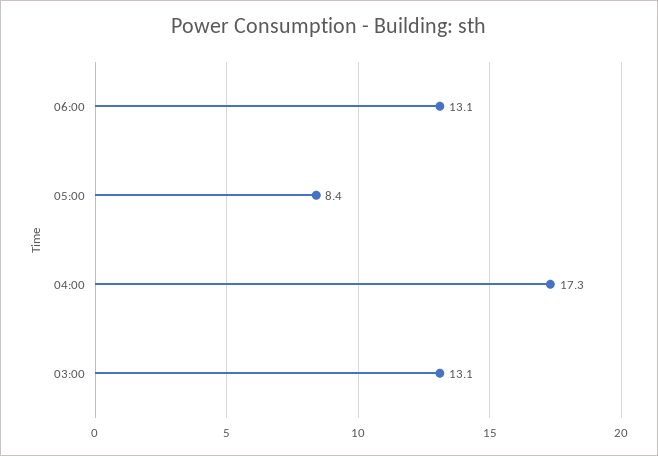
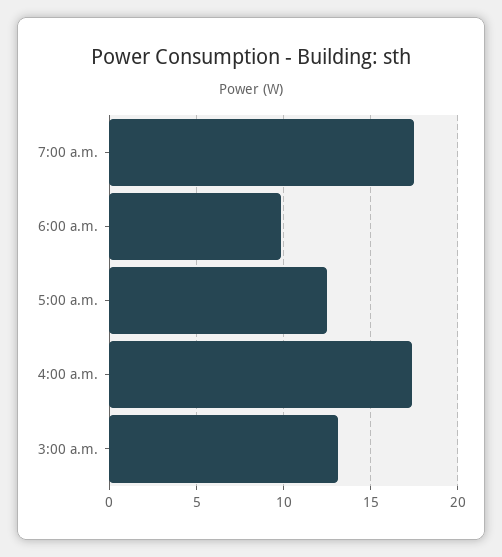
06:00: 13.1 -> 10
05:00: 8.4 -> 12.5
7:00 a.m.: none -> 17.5

